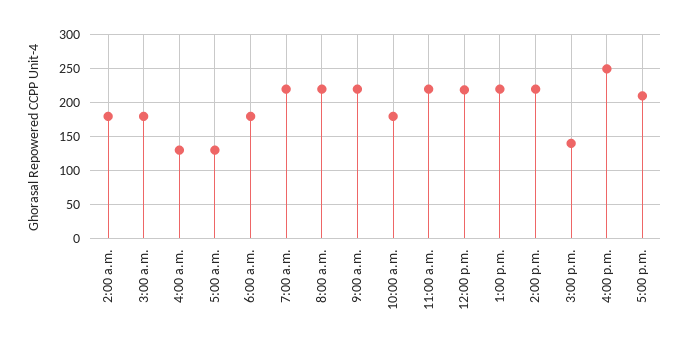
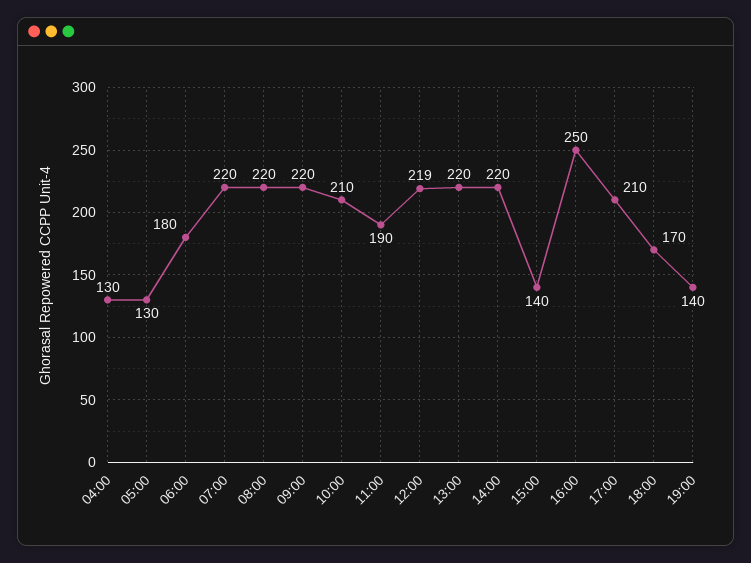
2:00 a.m.: 180 -> none
3:00 a.m.: 180 -> none
10:00 a.m.: 180 -> 210
11:00 a.m.: 220 -> 190
18:00: none -> 170
19:00: none -> 140

